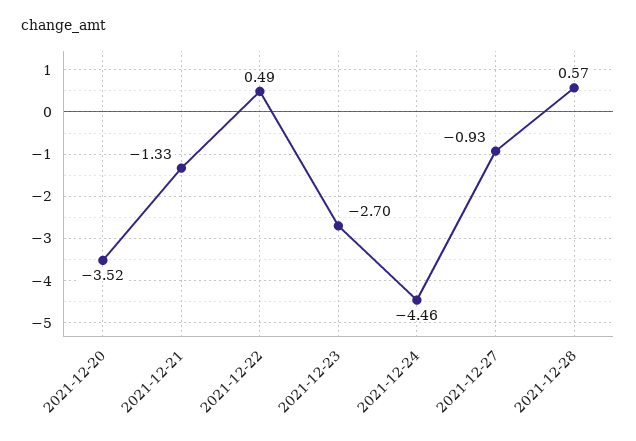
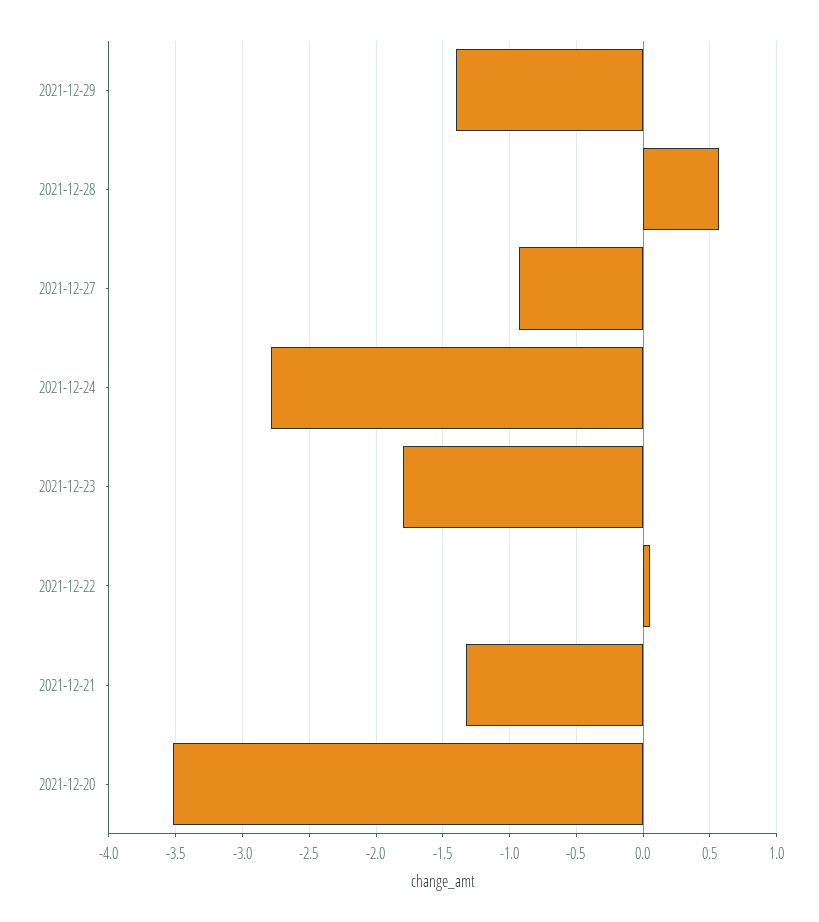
2021-12-22: 0.49 -> 0.05
2021-12-23: -2.7 -> -1.8
2021-12-24: -4.46 -> -2.8
2021-12-29: none -> -1.4

